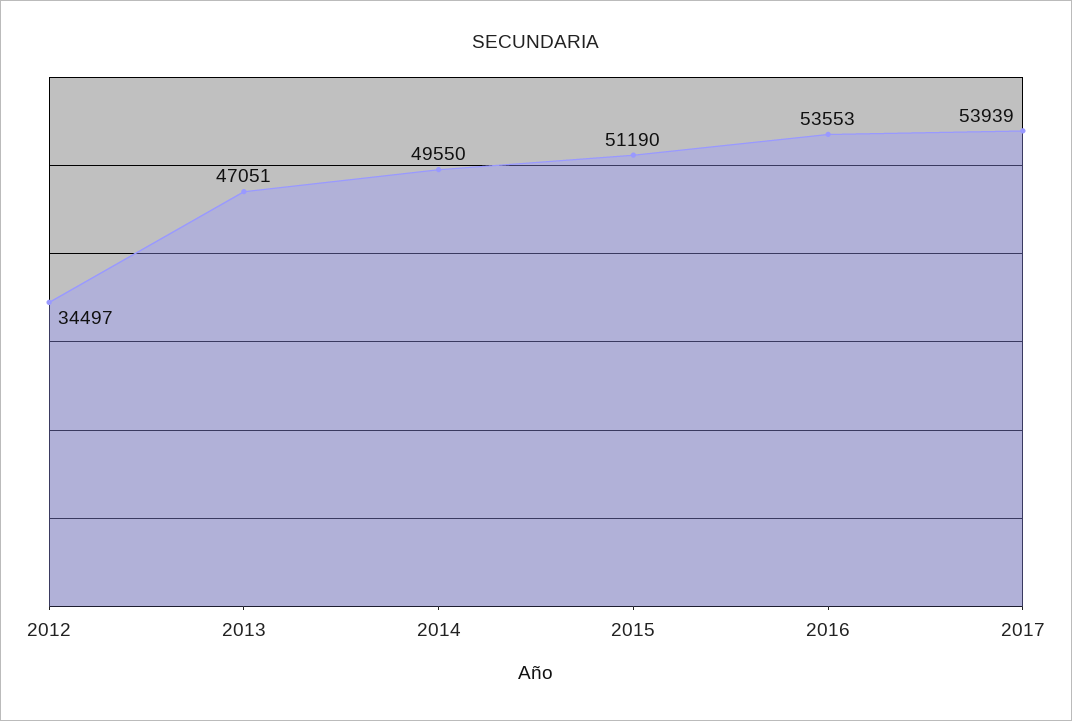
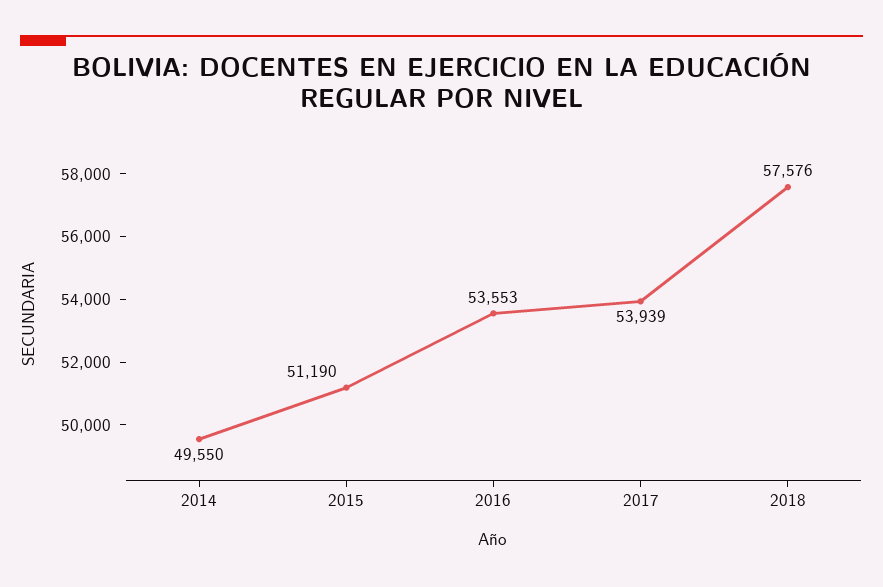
2012: 34497 -> none
2013: 47051 -> none
2018: none -> 57576

